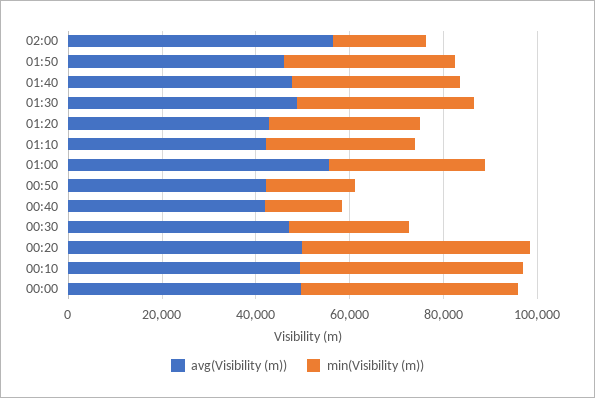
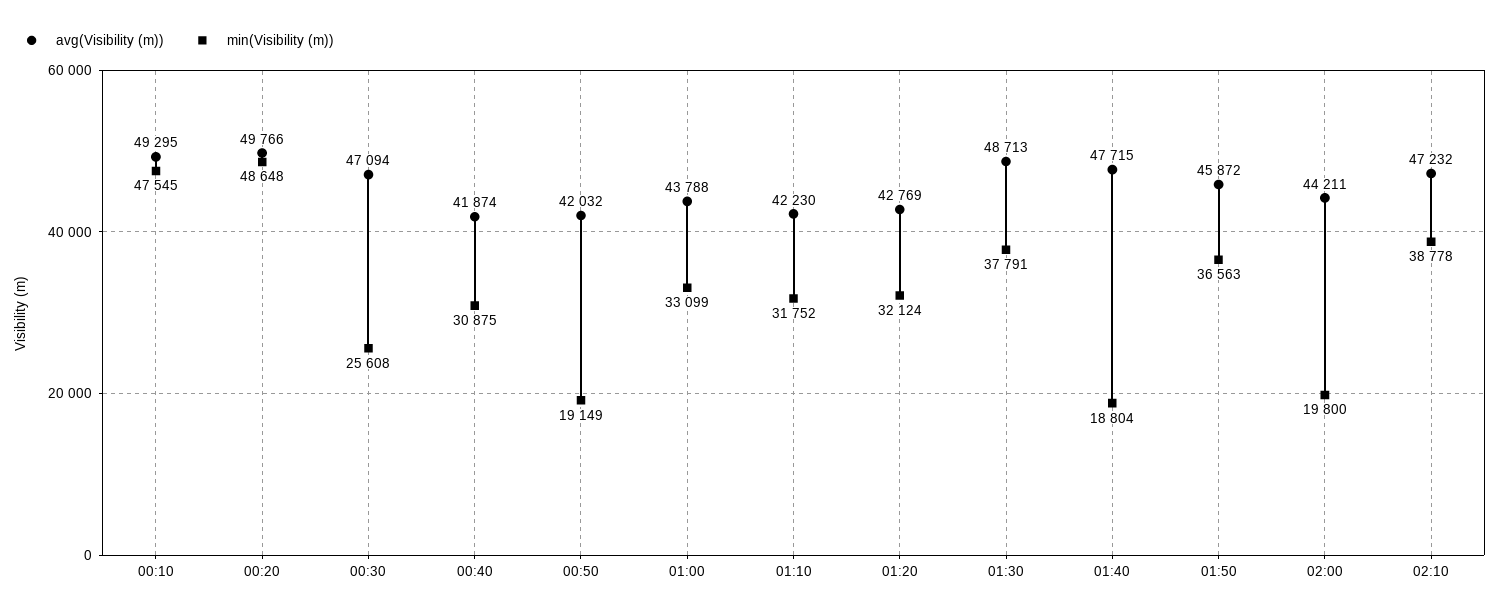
avg(Visibility (m)), 02:00: 55000 -> 44211
min(Visibility (m)), 01:40: 35000 -> 18804
avg(Visibility (m)), 01:00: 55000 -> 43788
min(Visibility (m)), 00:40: 15000 -> 30875
avg(Visibility (m)), 00:00: 50000 -> none
min(Visibility (m)), 00:00: 45000 -> none
avg(Visibility (m)), 02:10: none -> 47232
min(Visibility (m)), 02:10: none -> 38778

